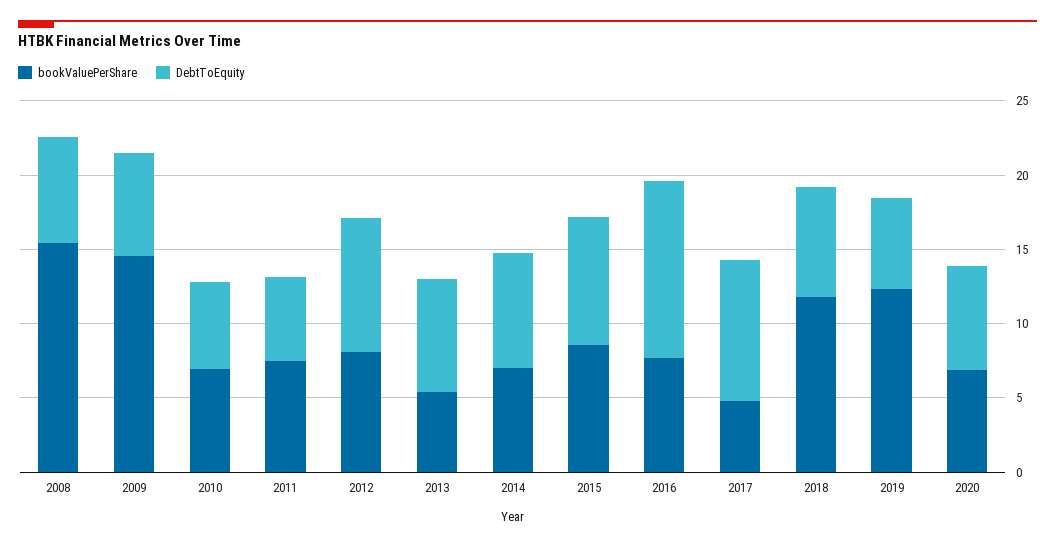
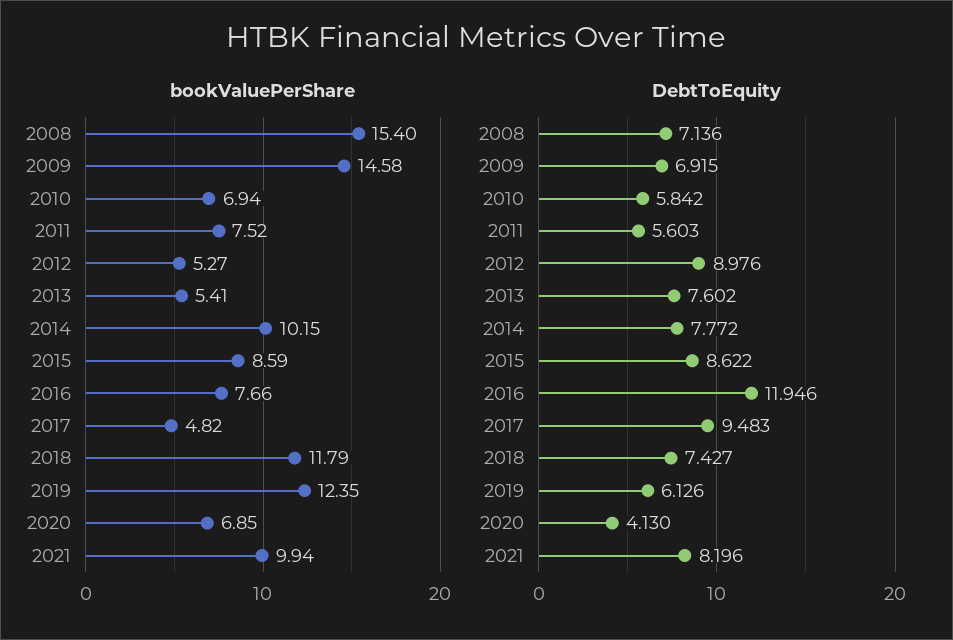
bookValuePerShare, 2012: 8 -> 5.27
bookValuePerShare, 2014: 7 -> 10.15
DebtToEquity, 2020: 7 -> 4.13
bookValuePerShare, 2021: none -> 9.94
DebtToEquity, 2021: none -> 8.196

